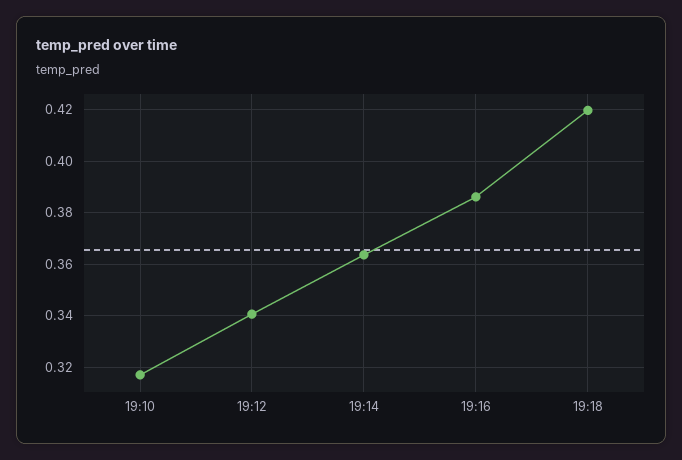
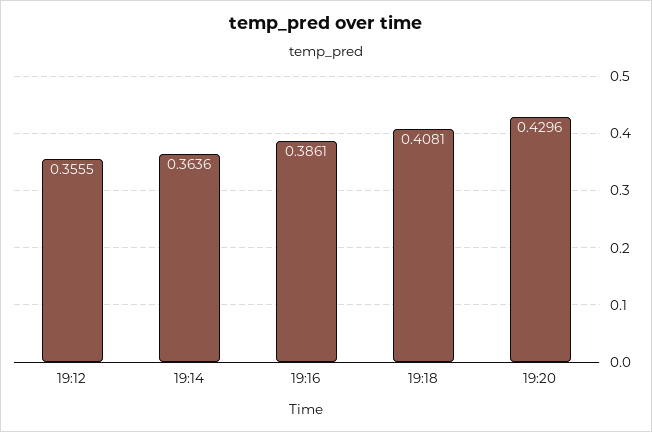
19:10: 0.3175 -> none
19:12: 0.34 -> 0.3555
19:18: 0.42 -> 0.4081
19:20: none -> 0.4296

